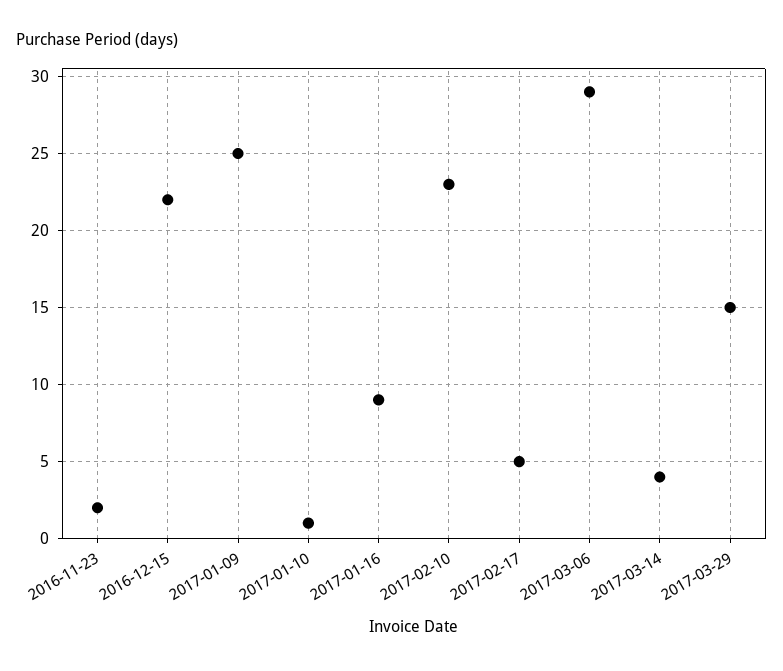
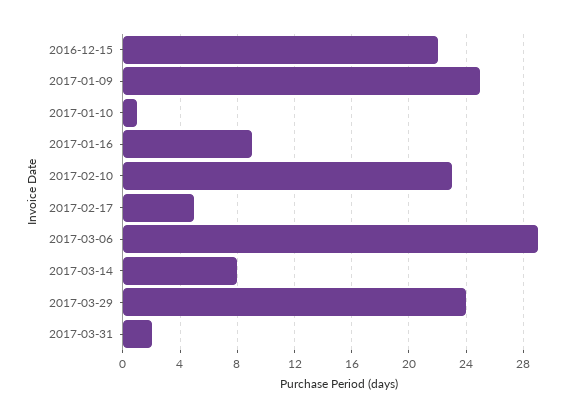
2016-11-23: 2 -> none
2017-03-14: 4 -> 8
2017-03-29: 15 -> 24
2017-03-31: none -> 2

